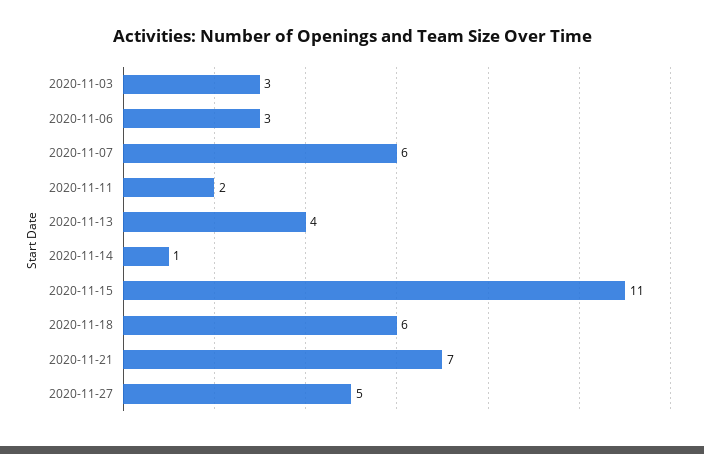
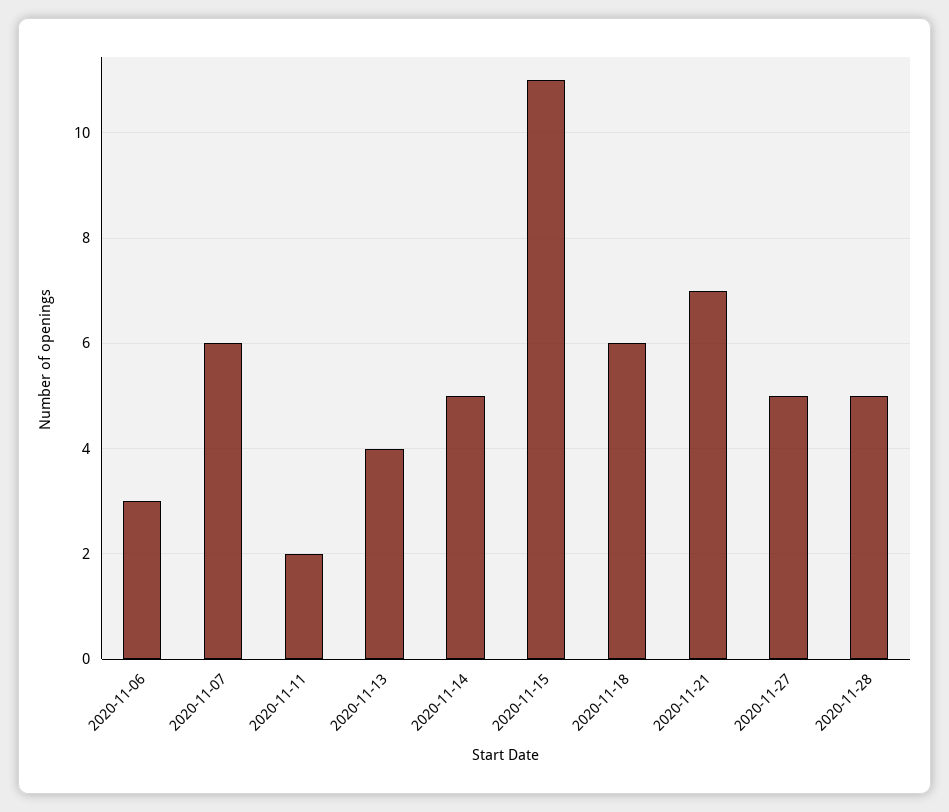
2020-11-03: 3 -> none
2020-11-14: 1 -> 5
2020-11-28: none -> 5

